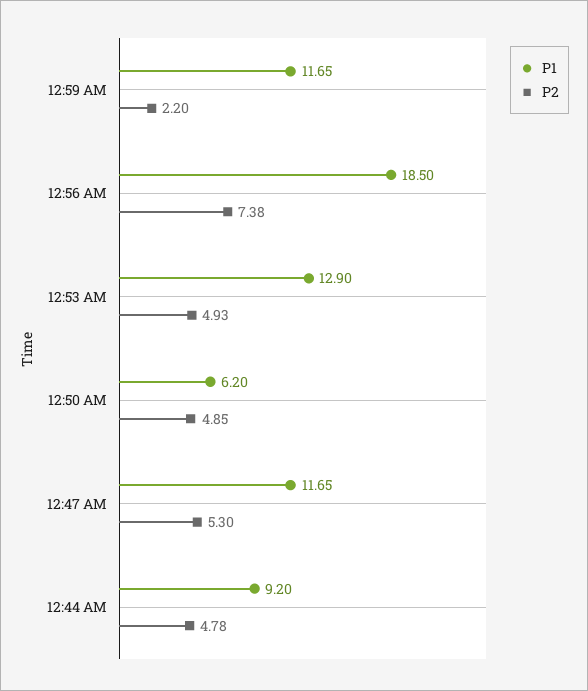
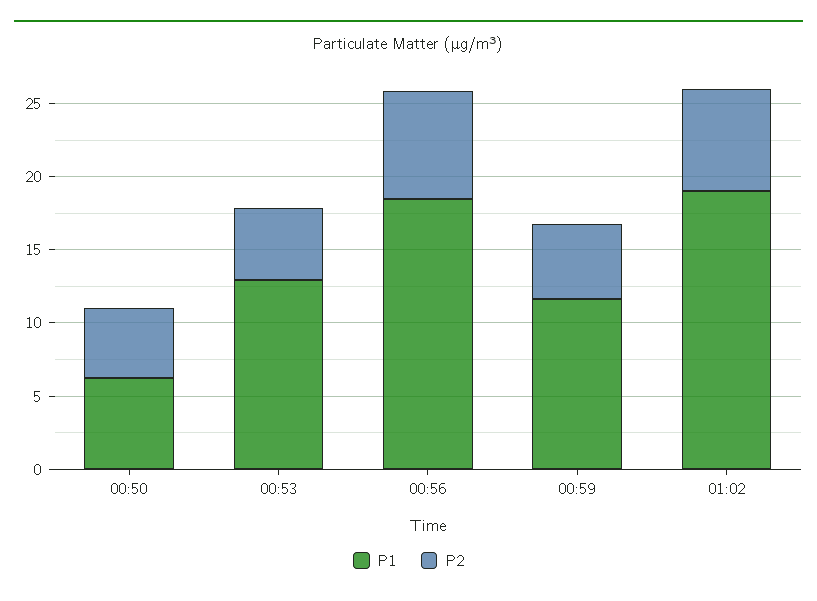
P2, 12:59 AM: 2.2 -> 5
P1, 12:47 AM: 11.65 -> none
P2, 12:47 AM: 5.3 -> none
P1, 12:44 AM: 9.2 -> none
P2, 12:44 AM: 4.78 -> none
P1, 01:02: none -> 19
P2, 01:02: none -> 7

